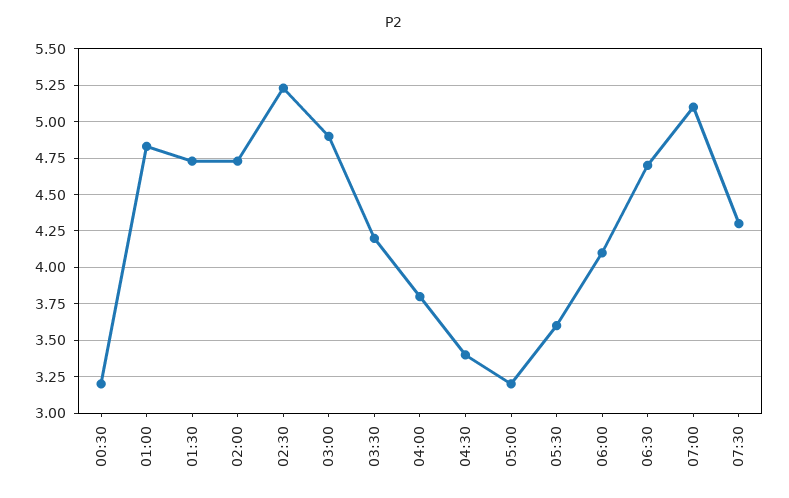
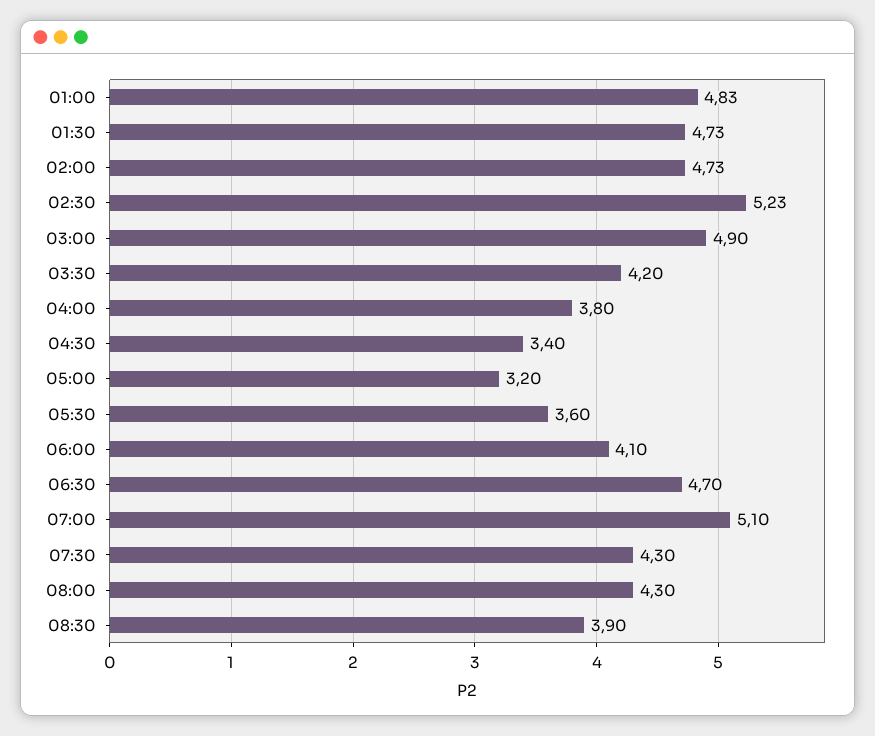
00:30: 3.2 -> none
08:00: none -> 4.3
08:30: none -> 3.9

